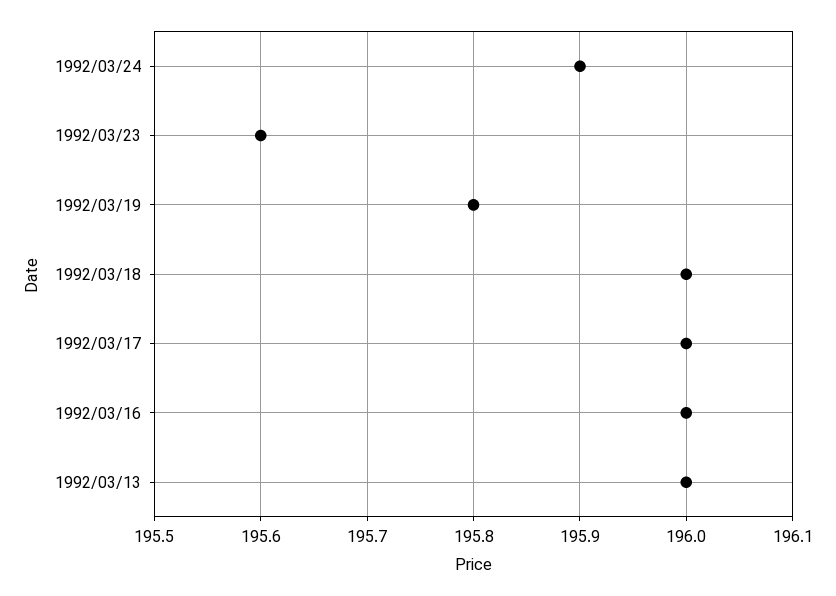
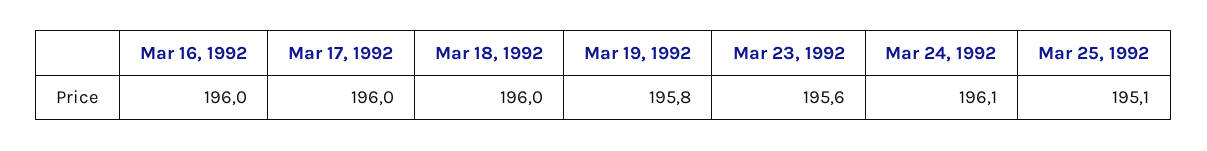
1992/03/24: 195.9 -> 196.1
1992/03/13: 196 -> none
Mar 25, 1992: none -> 195.1

